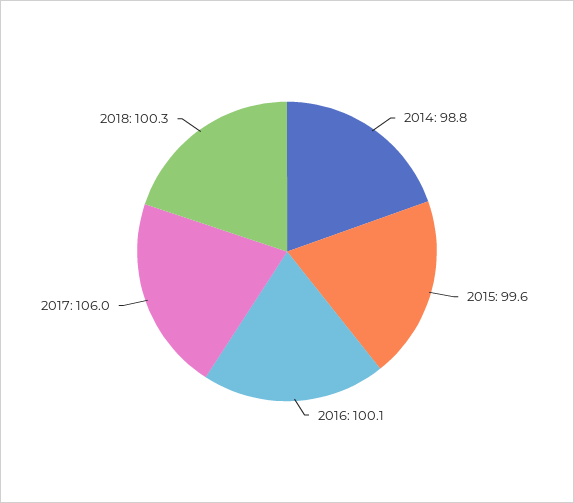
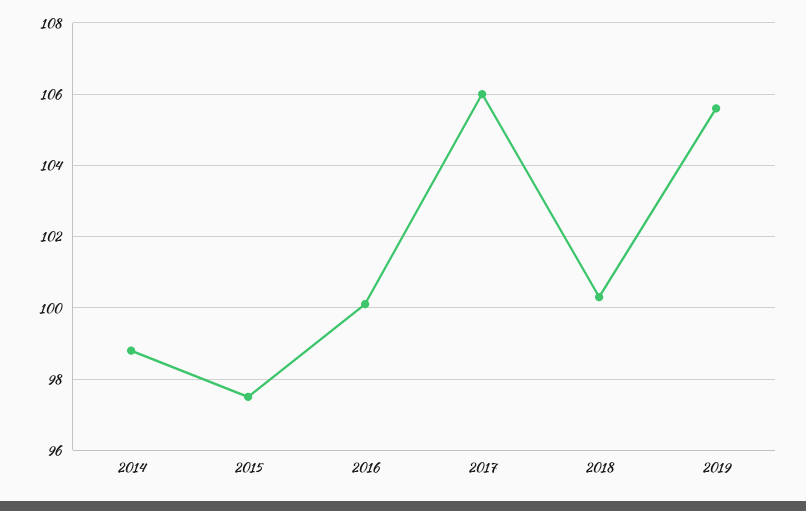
2015: 99.6 -> 97.5
2019: none -> 105.5

